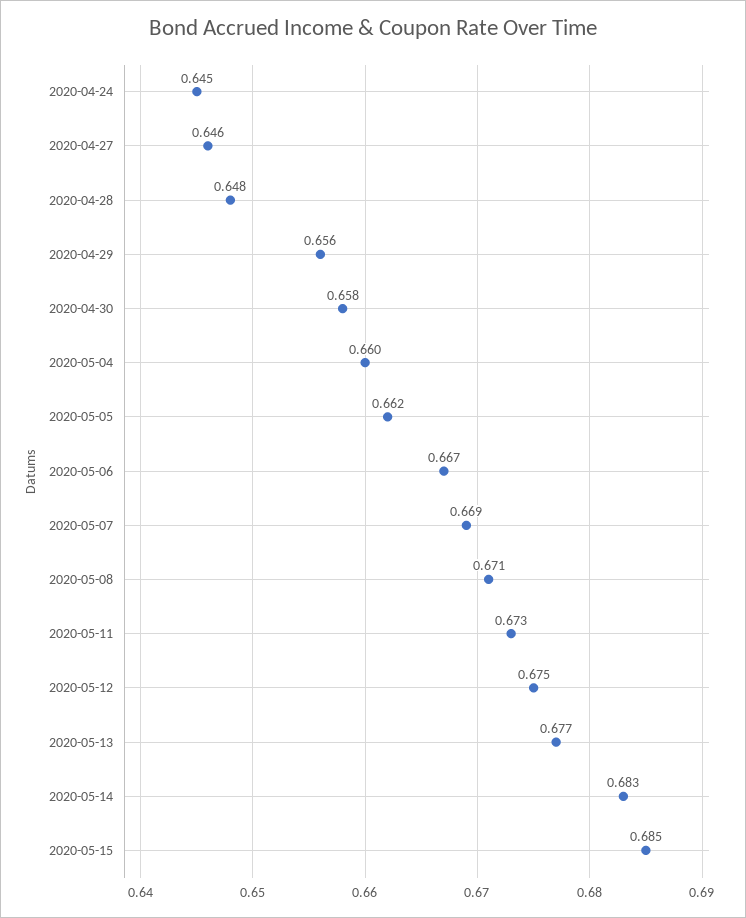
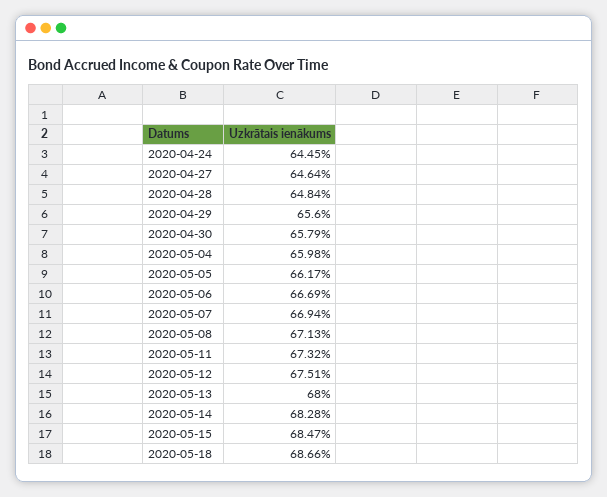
2020-05-13: 0.677 -> 0.68
2020-05-18: none -> 0.6866

